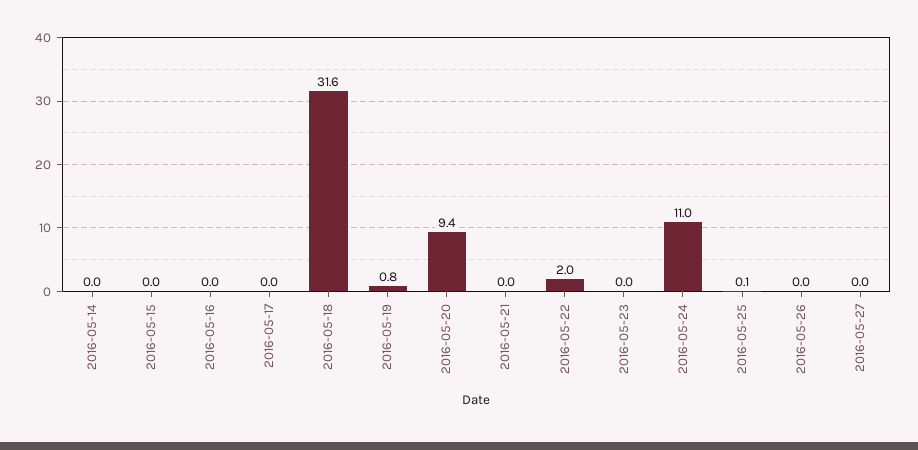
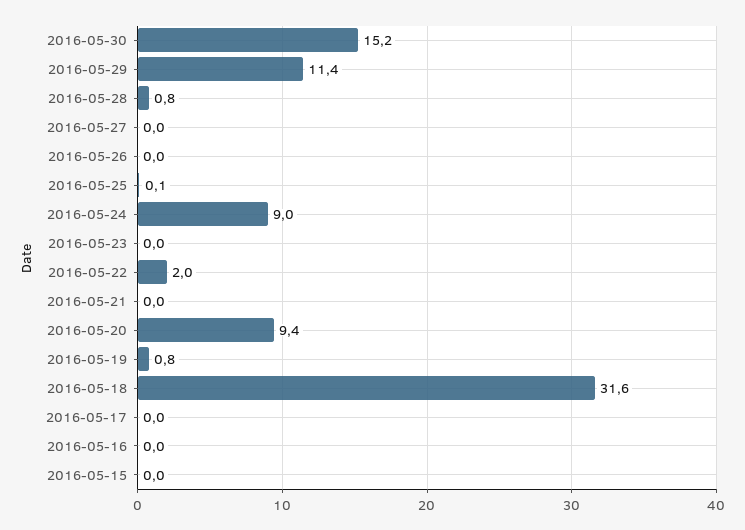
2016-05-14: 0 -> none
2016-05-24: 11 -> 9
2016-05-30: none -> 15.2
2016-05-29: none -> 11.4
2016-05-28: none -> 0.8

